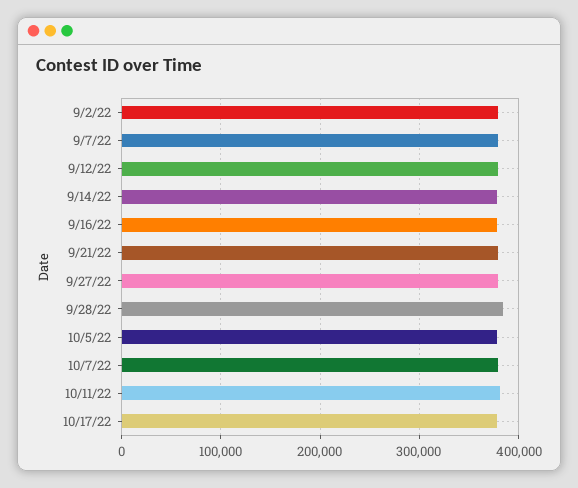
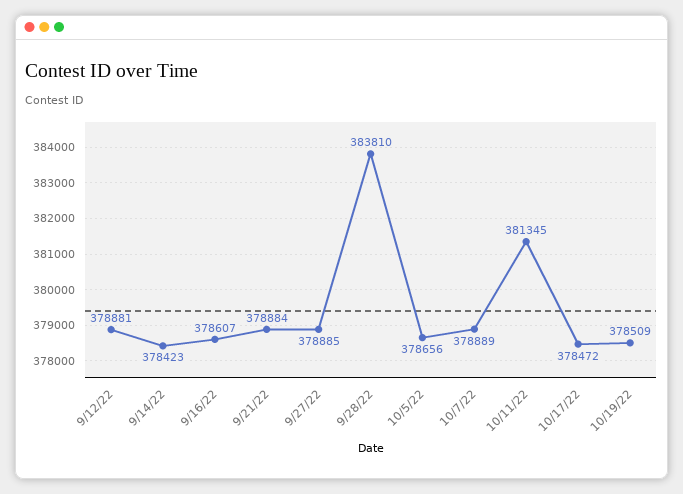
9/2/22: 380000 -> none
9/7/22: 380000 -> none
10/19/22: none -> 378509

